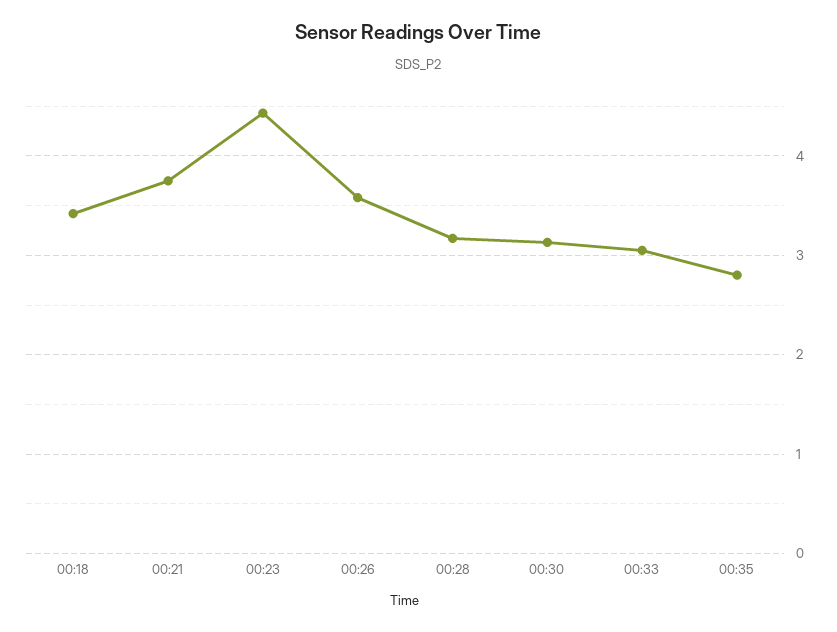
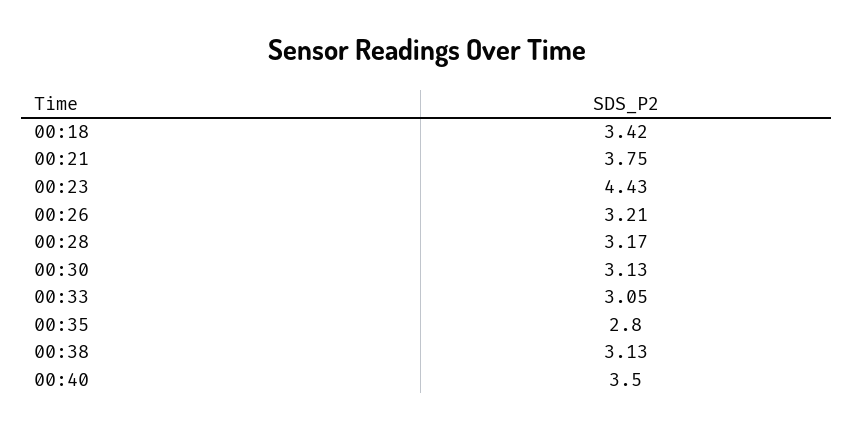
00:26: 3.6 -> 3.21
00:38: none -> 3.13
00:40: none -> 3.5

